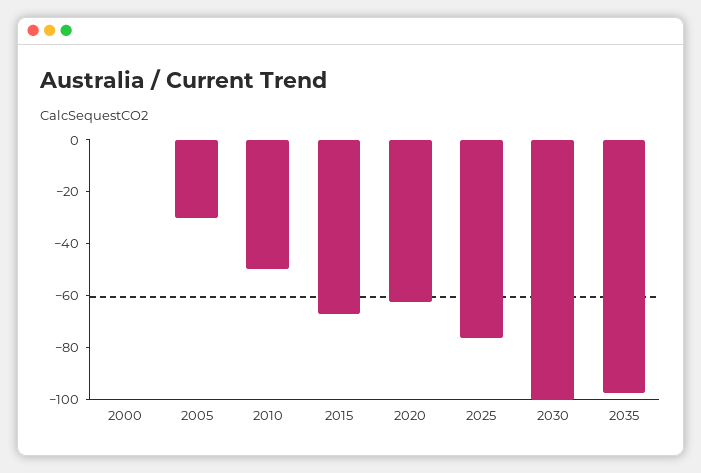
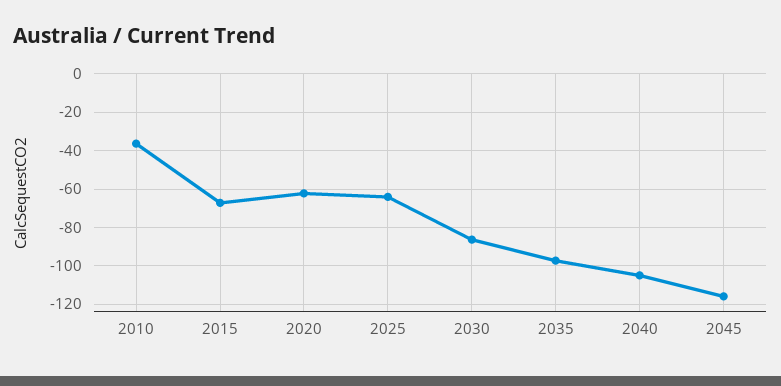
2000: 0 -> none
2005: -30 -> none
2010: -50 -> -35
2025: -75 -> -65
2030: -100 -> -85
2040: none -> -105
2045: none -> -115

